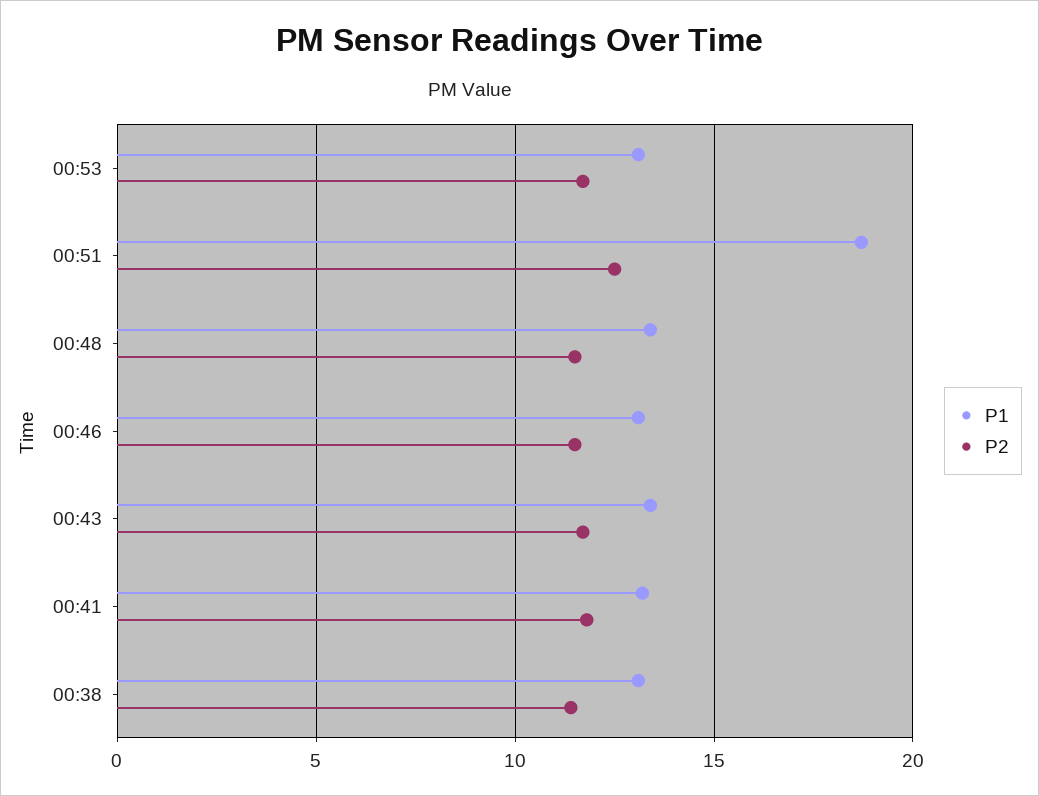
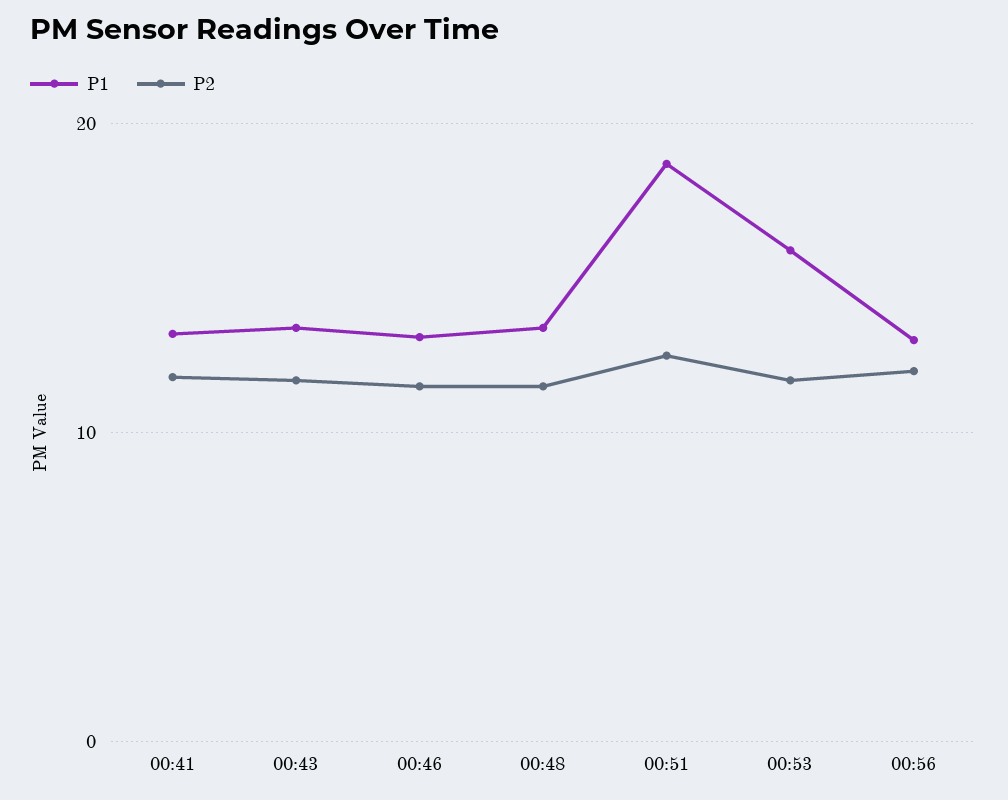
P1, 00:53: 13 -> 16
P1, 00:38: 13 -> none
P2, 00:38: 11.5 -> none
P1, 00:56: none -> 13
P2, 00:56: none -> 12

